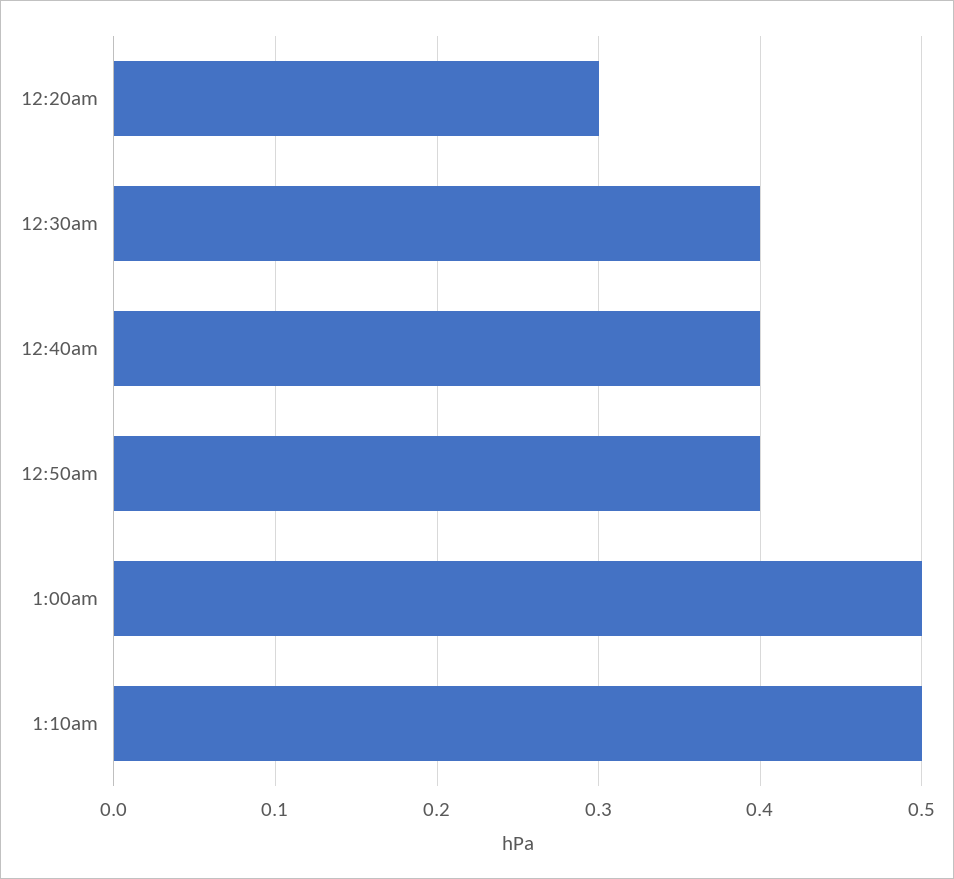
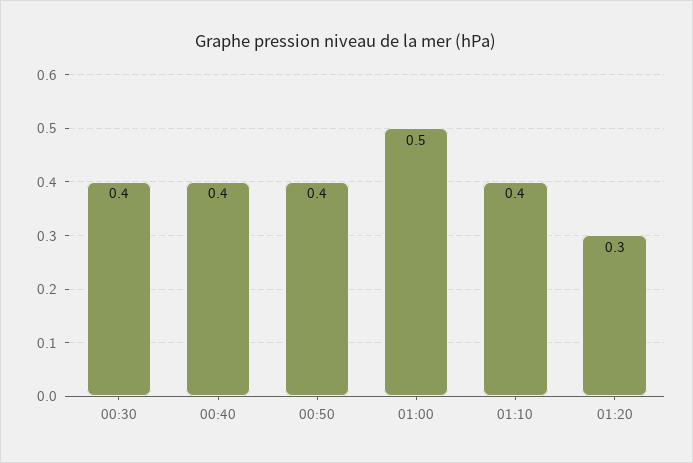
12:20am: 0.3 -> none
1:10am: 0.5 -> 0.4
01:20: none -> 0.3

